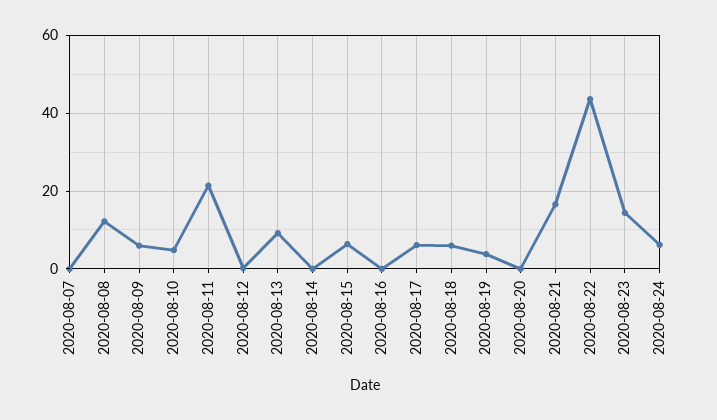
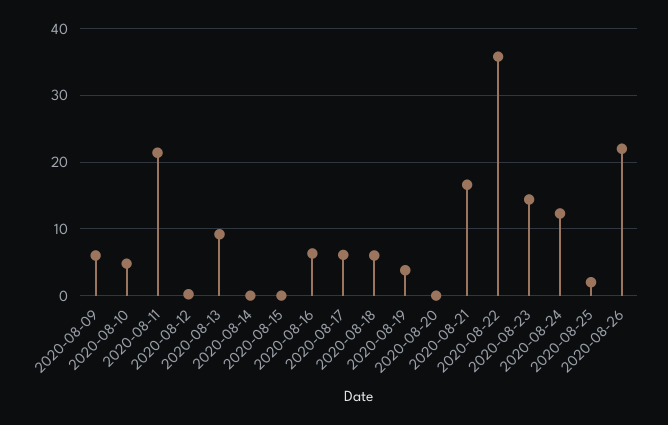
2020-08-07: 0 -> none
2020-08-08: 12 -> none
2020-08-15: 6 -> 0
2020-08-16: 0 -> 6
2020-08-22: 44 -> 36
2020-08-24: 6 -> 12
2020-08-25: none -> 2
2020-08-26: none -> 22

